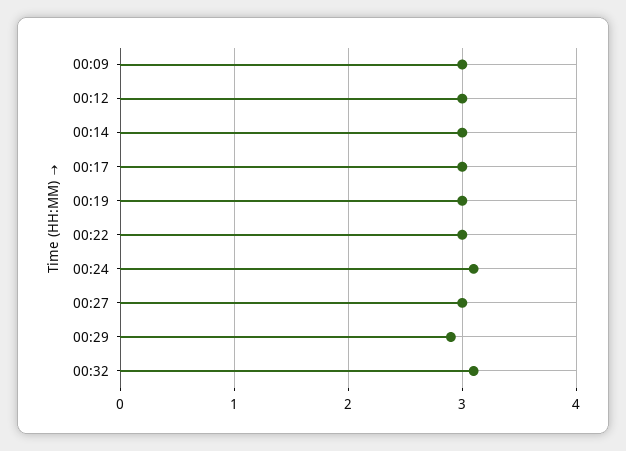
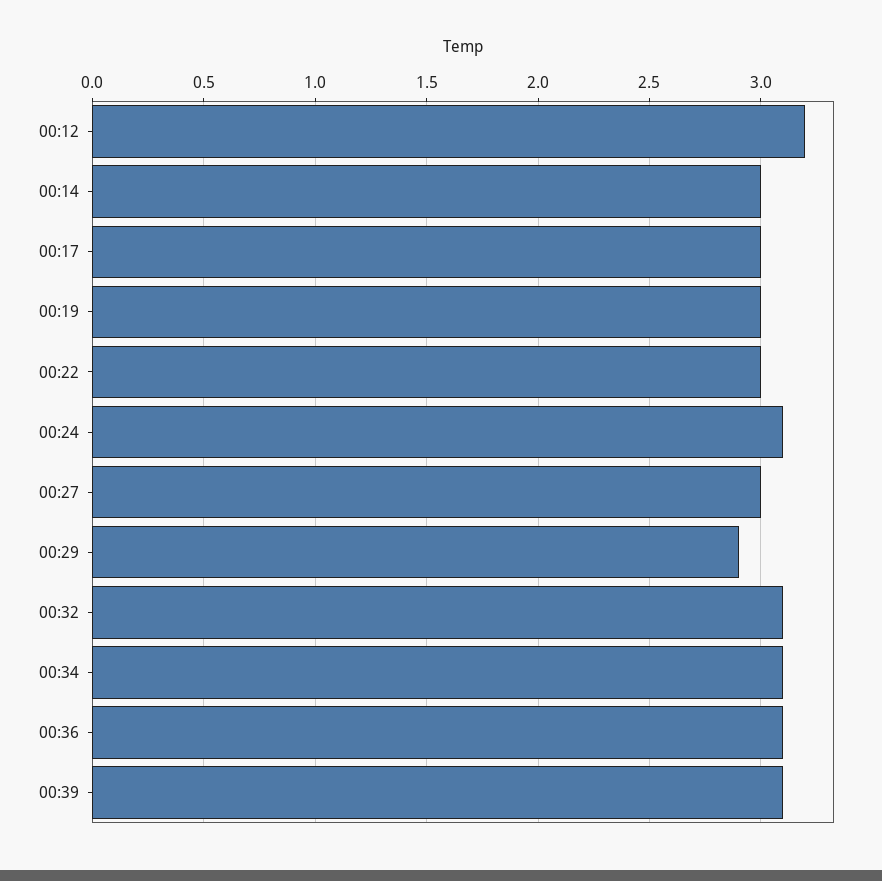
00:09: 3 -> none
00:12: 3 -> 3.2
00:34: none -> 3.1
00:36: none -> 3.1
00:39: none -> 3.1

